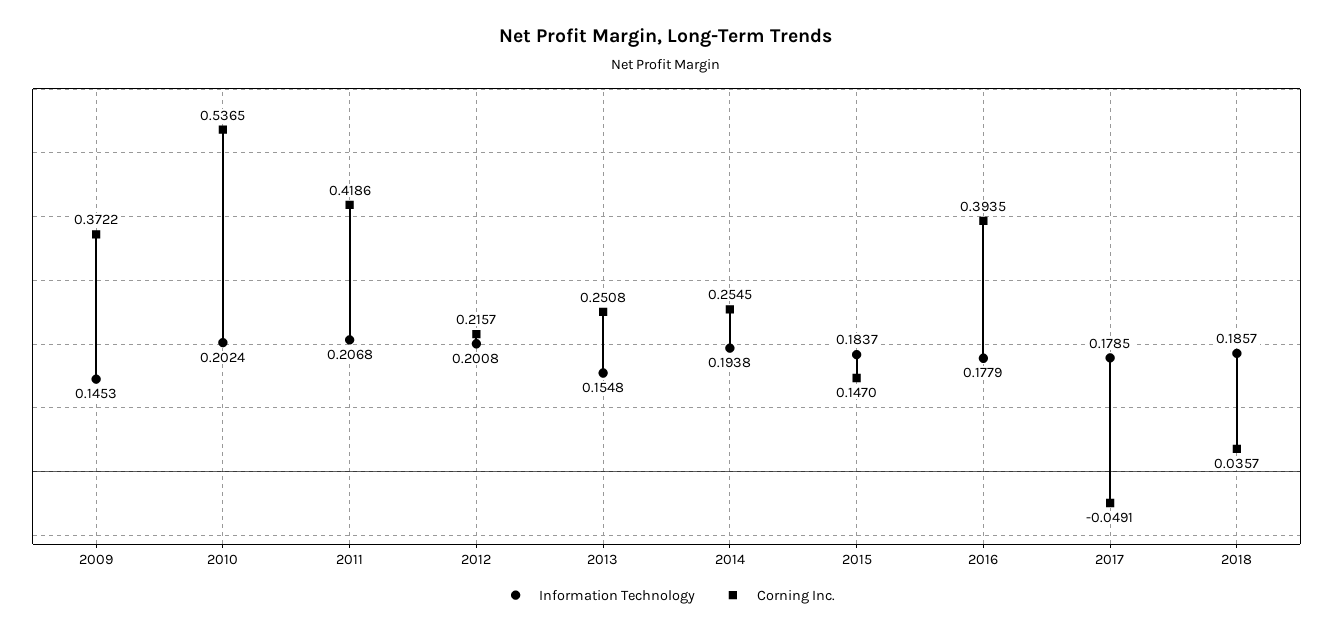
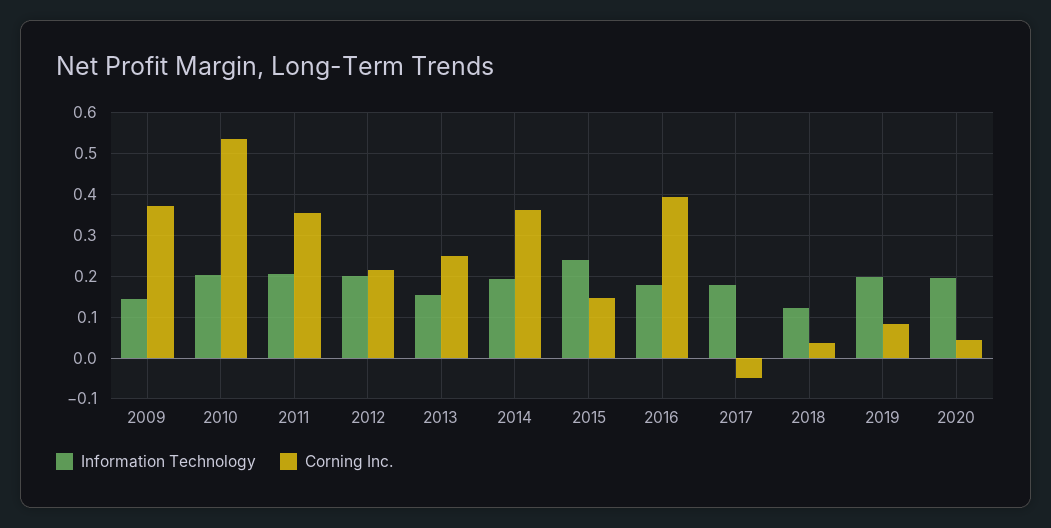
Corning Inc., 2011: 0.4186 -> 0.36
Corning Inc., 2014: 0.2545 -> 0.36
Information Technology, 2015: 0.1837 -> 0.24
Information Technology, 2018: 0.1857 -> 0.12
Information Technology, 2019: none -> 0.2
Corning Inc., 2019: none -> 0.08
Information Technology, 2020: none -> 0.2
Corning Inc., 2020: none -> 0.04

